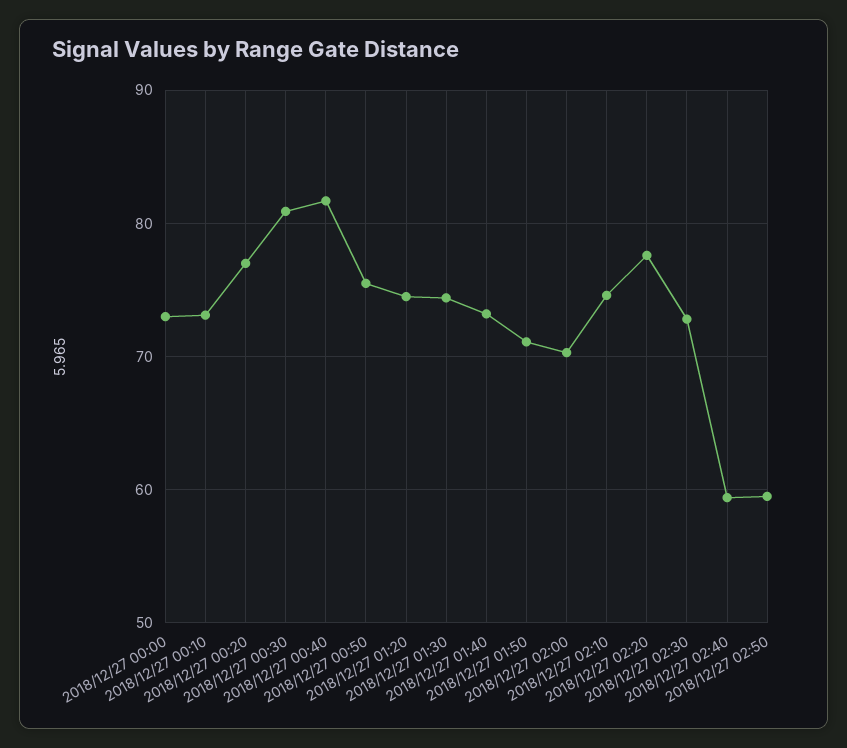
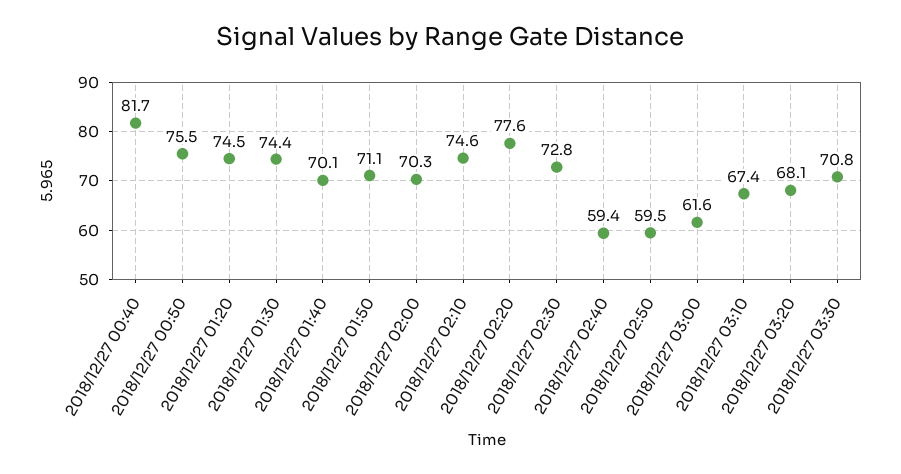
2018/12/27 00:00: 73 -> none
2018/12/27 00:10: 73 -> none
2018/12/27 00:20: 77 -> none
2018/12/27 00:30: 81 -> none
2018/12/27 01:40: 73 -> 70.1
2018/12/27 03:00: none -> 61.6
2018/12/27 03:10: none -> 67.4
2018/12/27 03:20: none -> 68.1
2018/12/27 03:30: none -> 70.8

